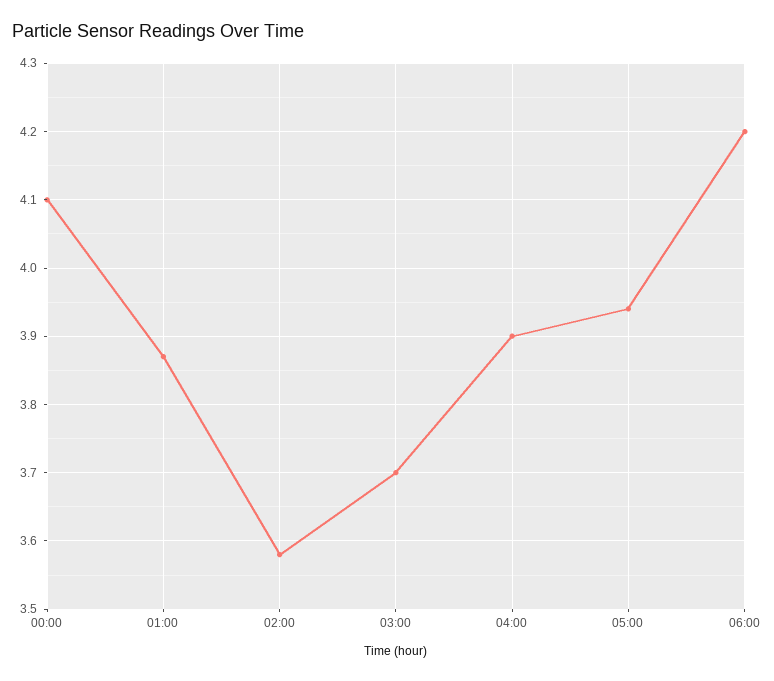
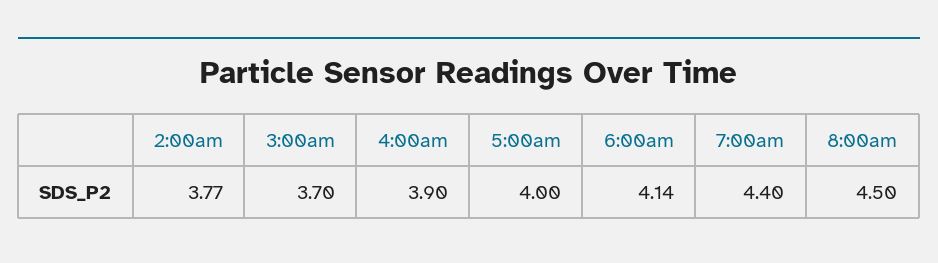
00:00: 4.1 -> none
01:00: 3.87 -> none
02:00: 3.58 -> 3.77
05:00: 3.94 -> 4
06:00: 4.2 -> 4.14
7:00am: none -> 4.4
8:00am: none -> 4.5

